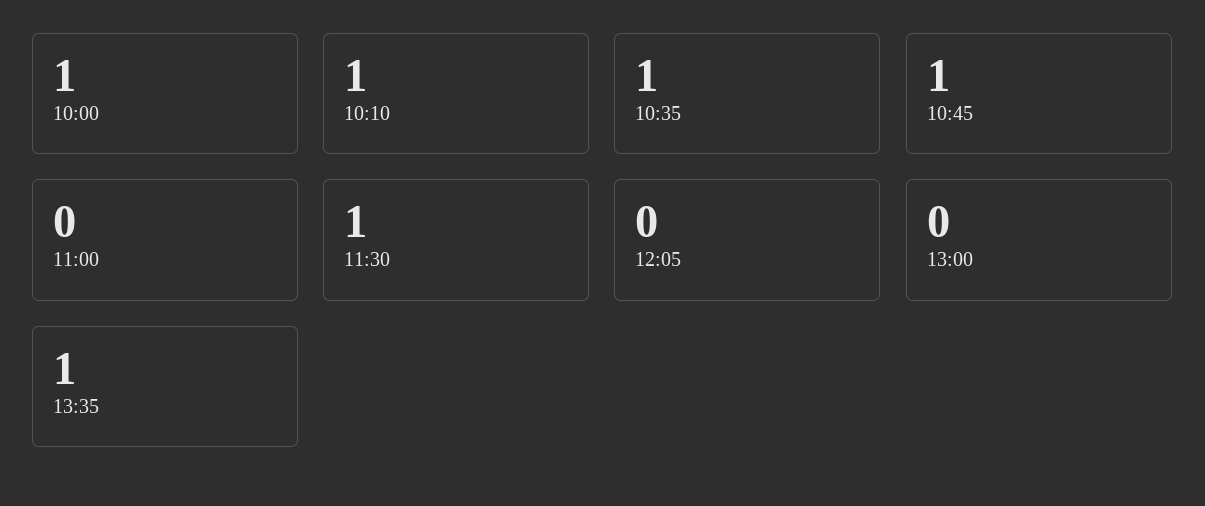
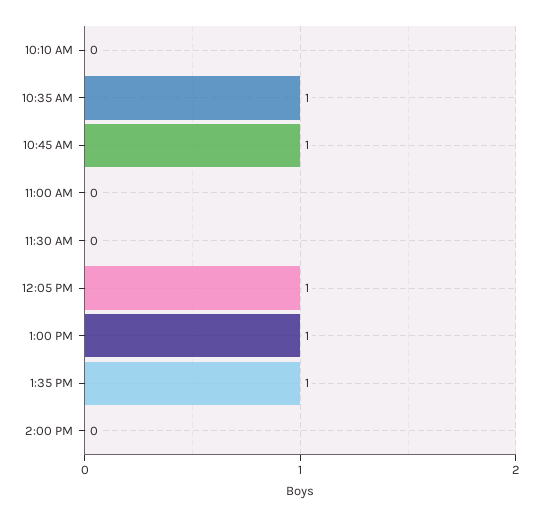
10:00: 1 -> none
10:10: 1 -> 0
11:30: 1 -> 0
12:05: 0 -> 1
13:00: 0 -> 1
2:00 PM: none -> 0

